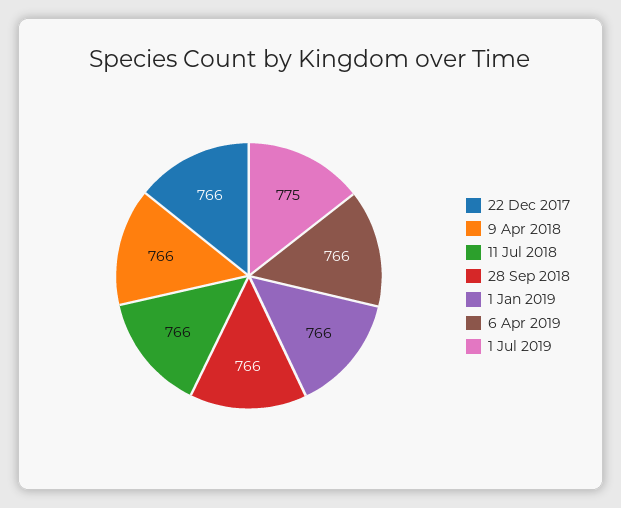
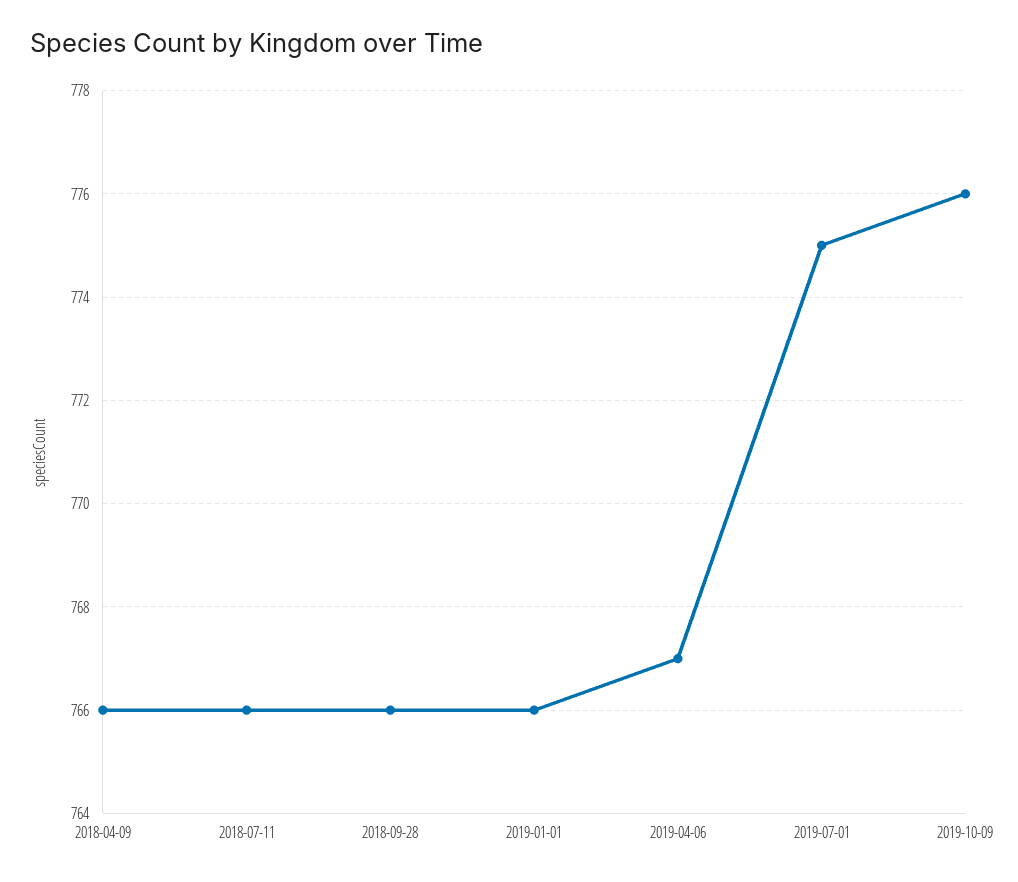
22 Dec 2017: 766 -> none
6 Apr 2019: 766 -> 767
2019-10-09: none -> 776

